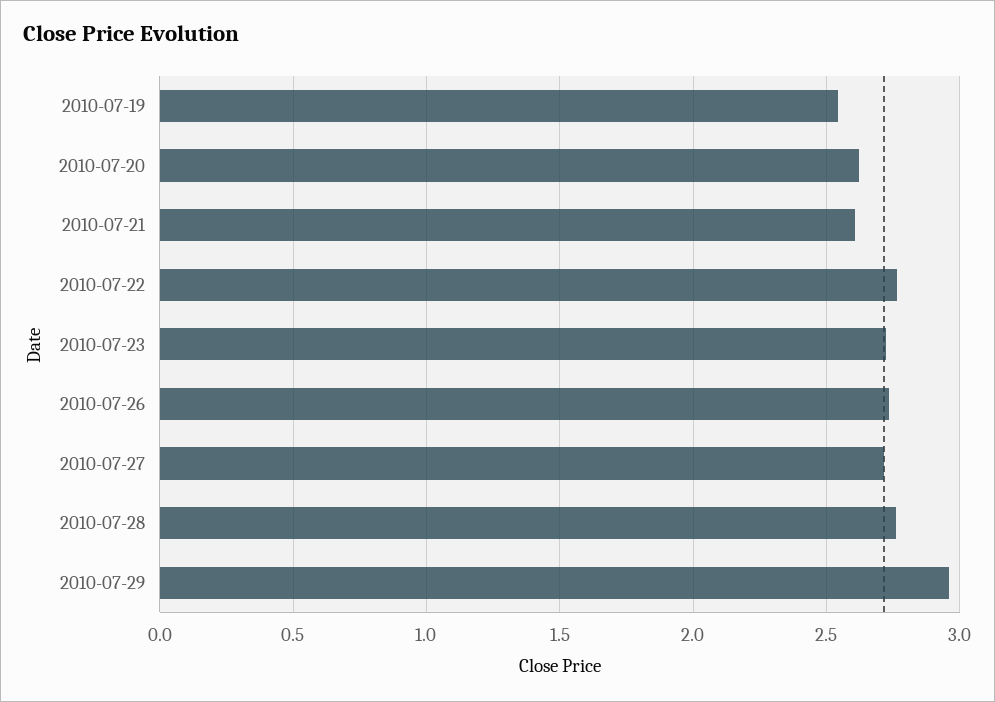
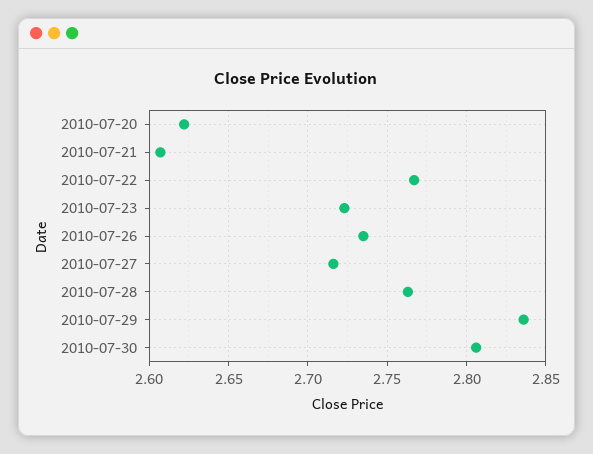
2010-07-19: 2.55 -> none
2010-07-29: 2.95 -> 2.835
2010-07-30: none -> 2.805

